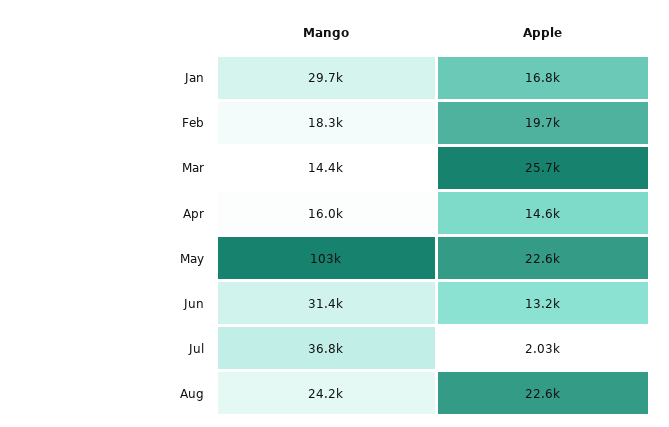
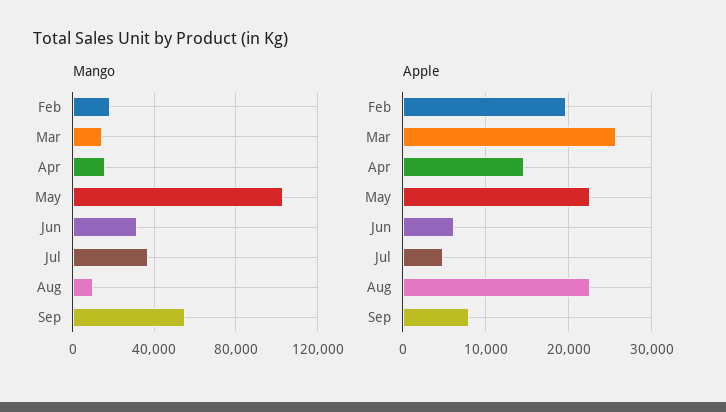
Mango, Jan: 29700 -> none
Apple, Jan: 16800 -> none
Apple, Jun: 13200 -> 6000
Apple, Jul: 2030 -> 5000
Mango, Aug: 24200 -> 10000
Mango, Sep: none -> 55000
Apple, Sep: none -> 8000

